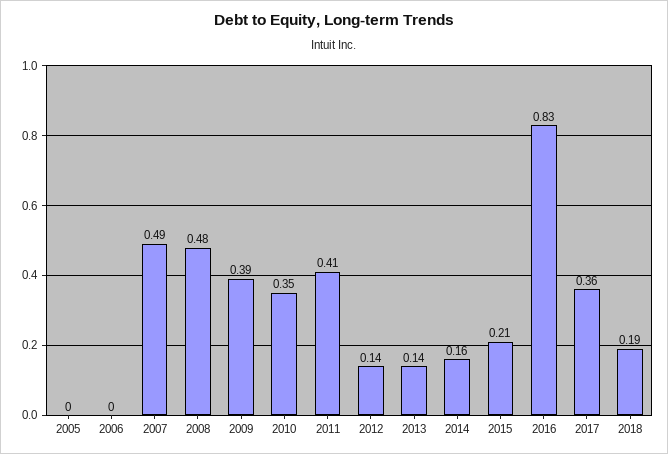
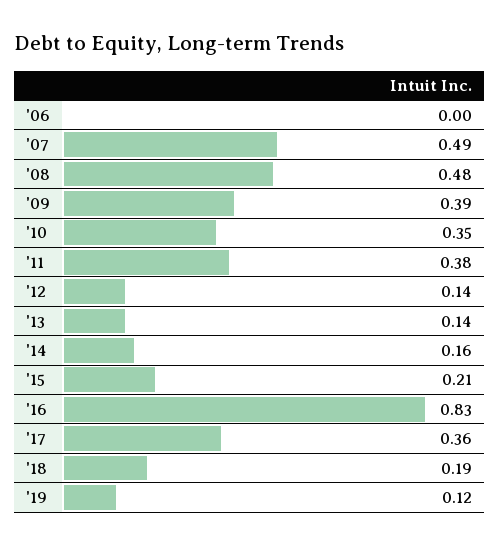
2005: 0 -> none
2011: 0.41 -> 0.38
'19: none -> 0.12

